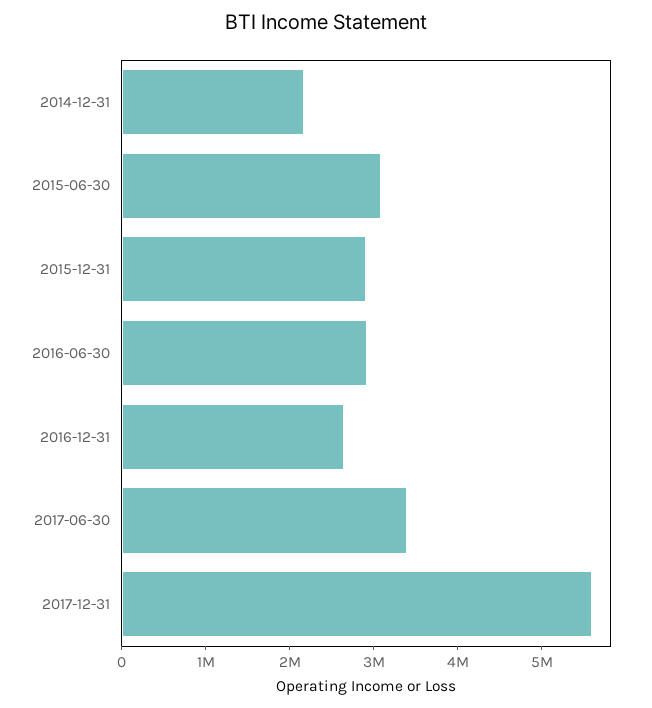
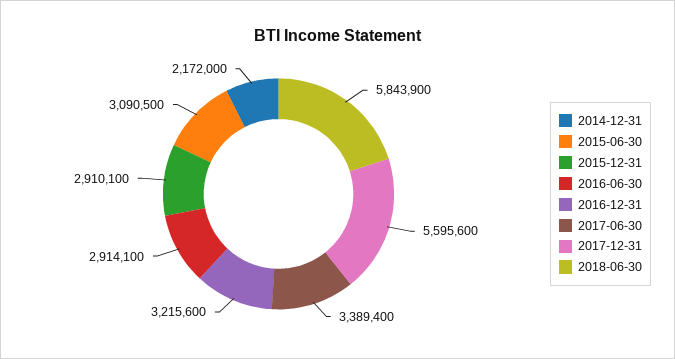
2016-12-31: 2600000 -> 3215600
2018-06-30: none -> 5843900

